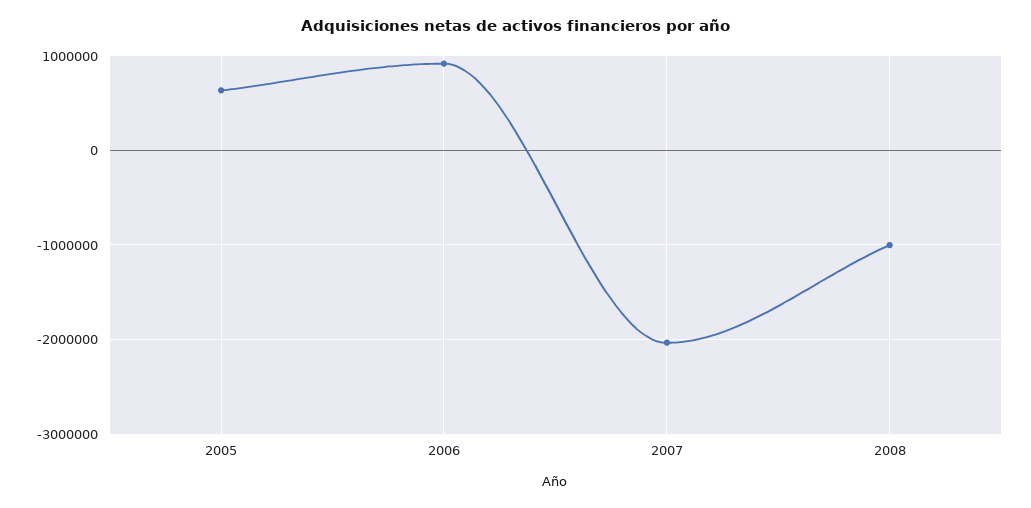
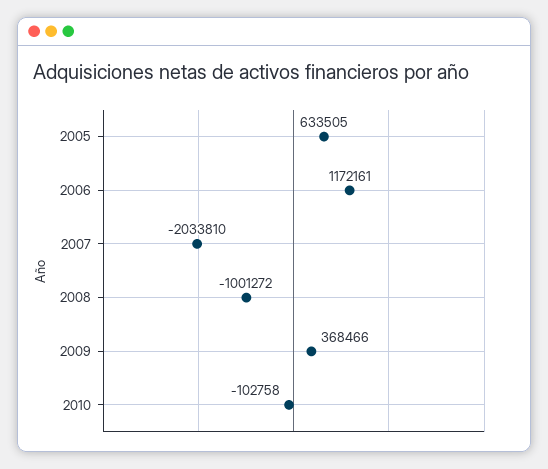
2006: 900000 -> 1172161
2009: none -> 368466
2010: none -> -102758

